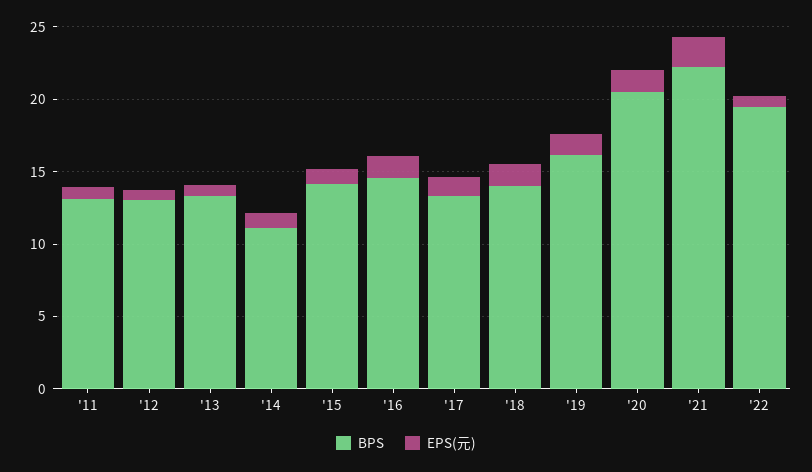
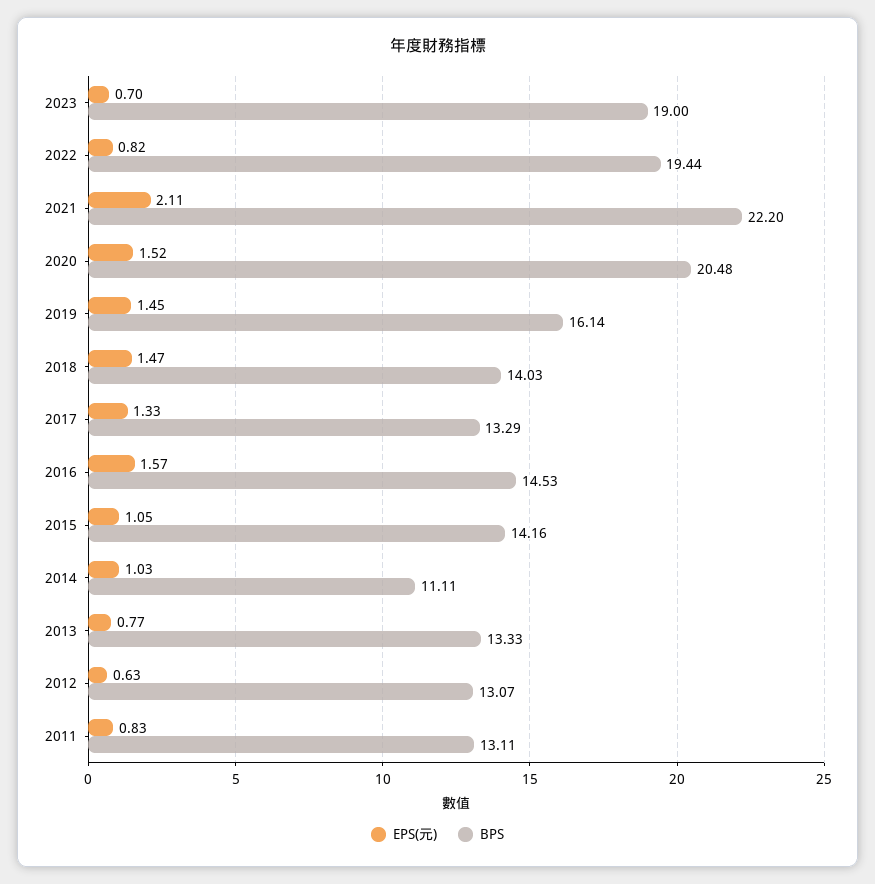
EPS(元), 2023: none -> 0.7
BPS, 2023: none -> 19

